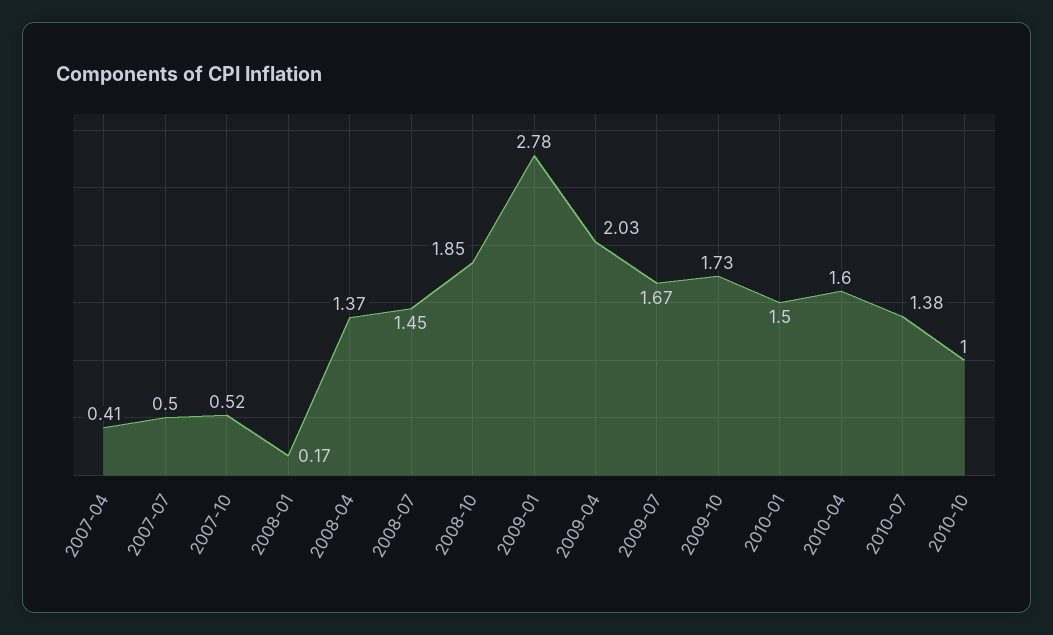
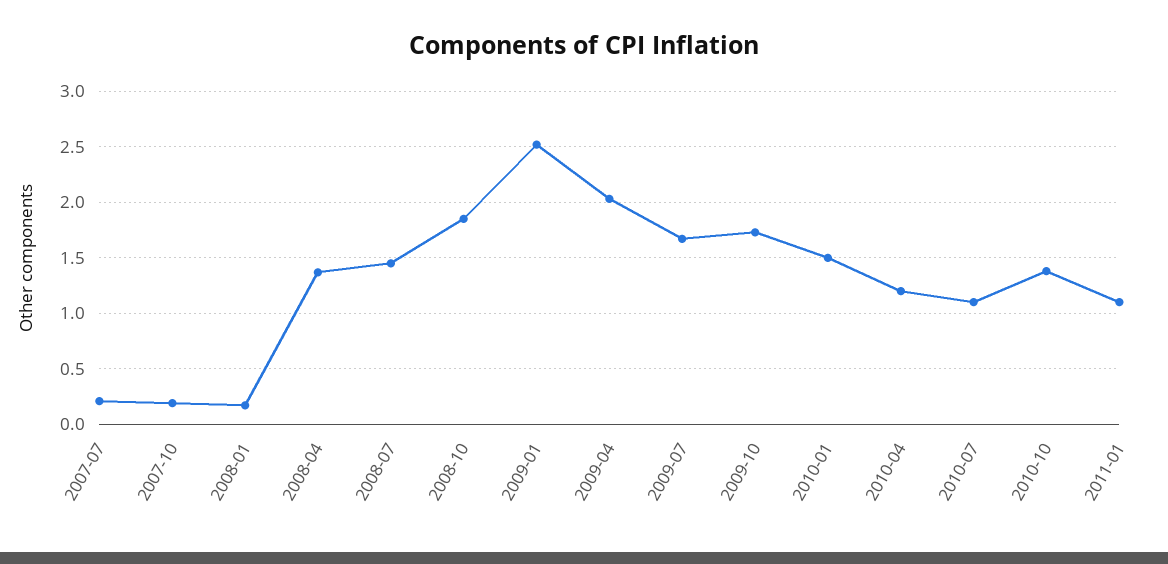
2007-04: 0.41 -> none
2007-07: 0.5 -> 0.2
2007-10: 0.52 -> 0.2
2009-01: 2.78 -> 2.5
2010-04: 1.6 -> 1.2
2010-07: 1.38 -> 1.1
2010-10: 1 -> 1.4
2011-01: none -> 1.1

